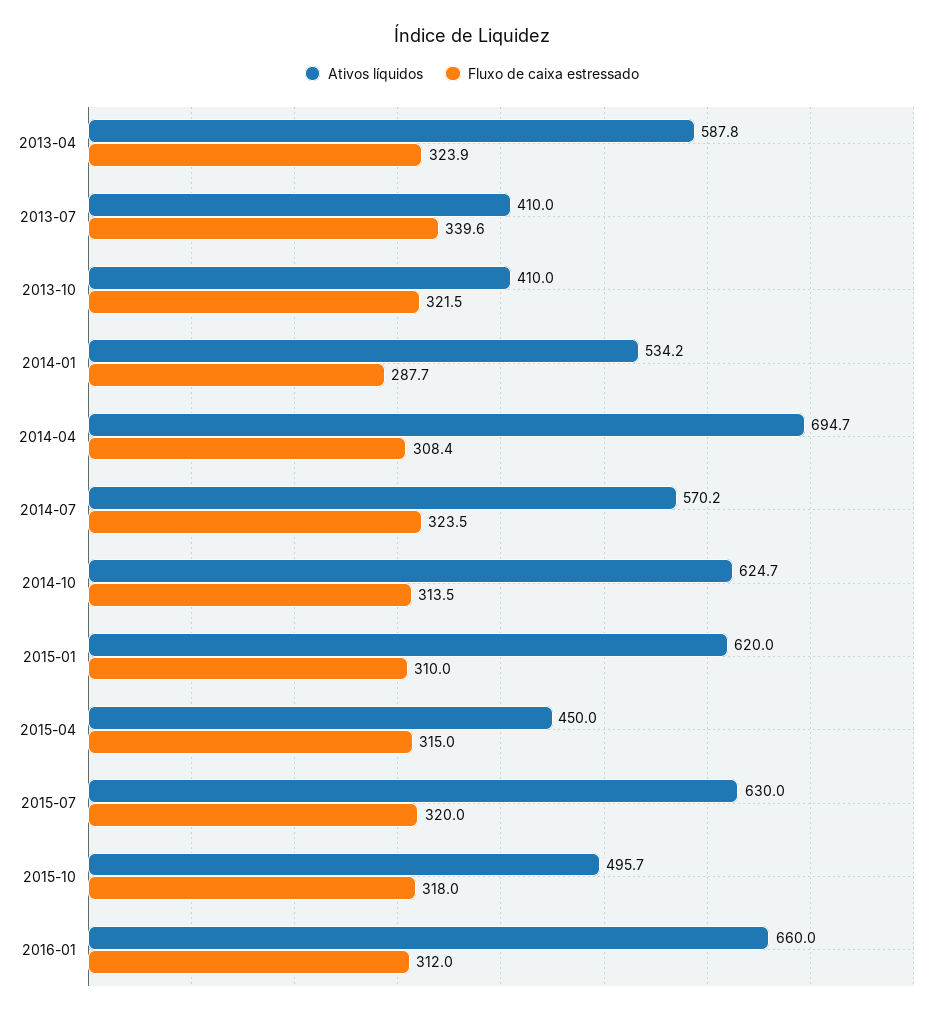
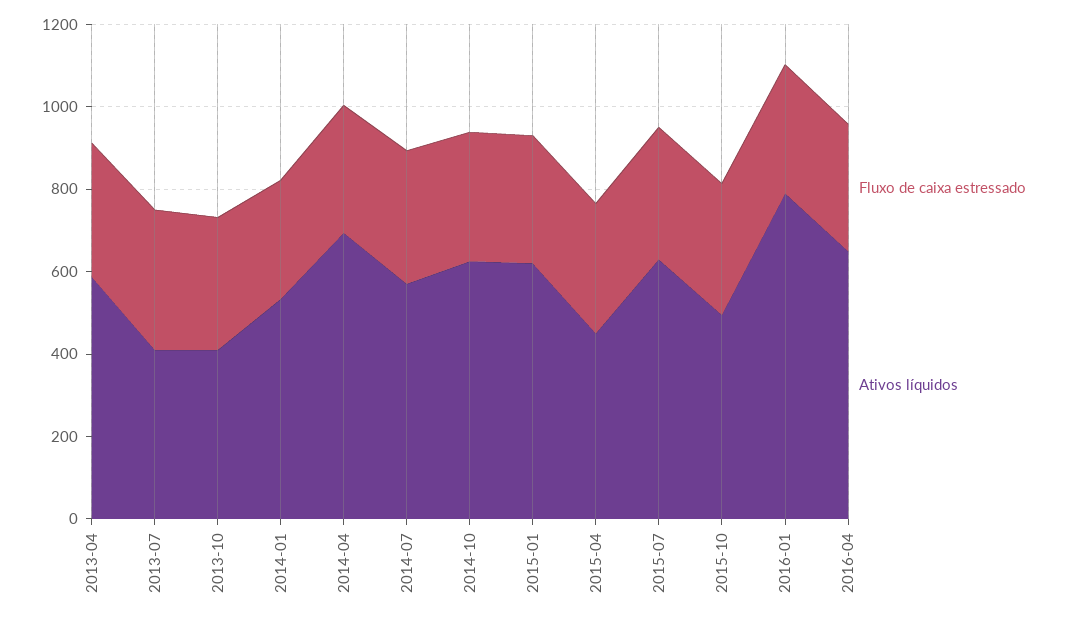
Ativos líquidos, 2016-01: 660 -> 800
Fluxo de caixa estressado, 2016-04: none -> 300
Ativos líquidos, 2016-04: none -> 650

